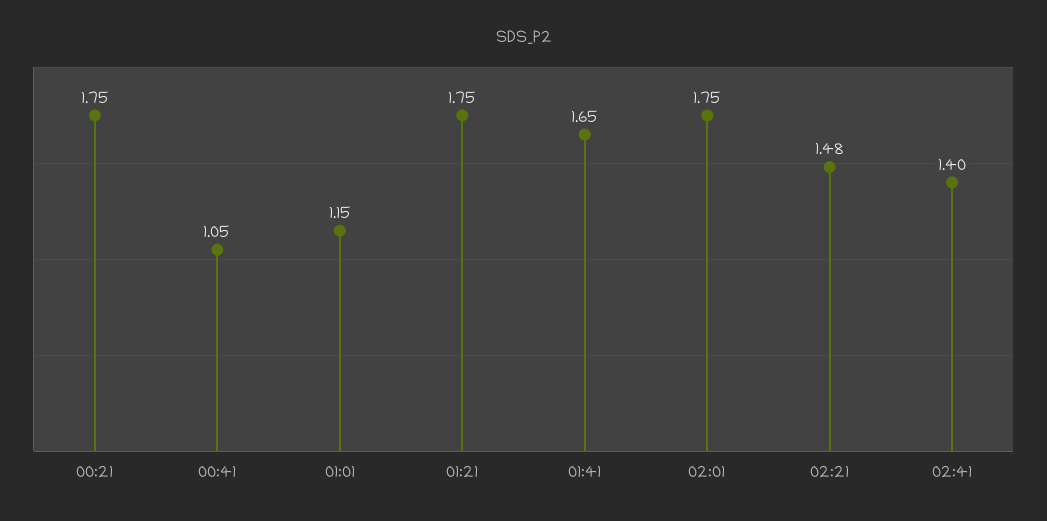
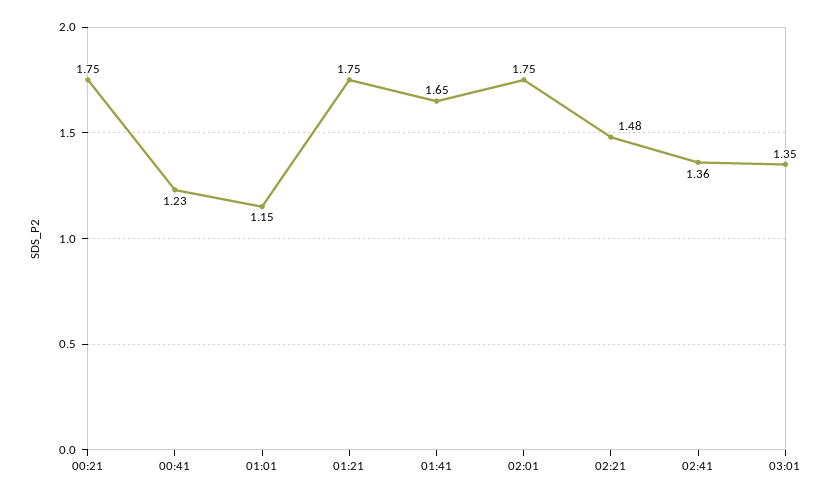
00:41: 1.05 -> 1.23
02:41: 1.4 -> 1.36
03:01: none -> 1.35

